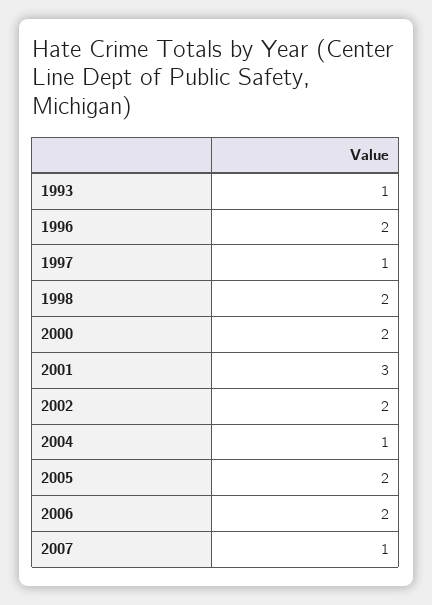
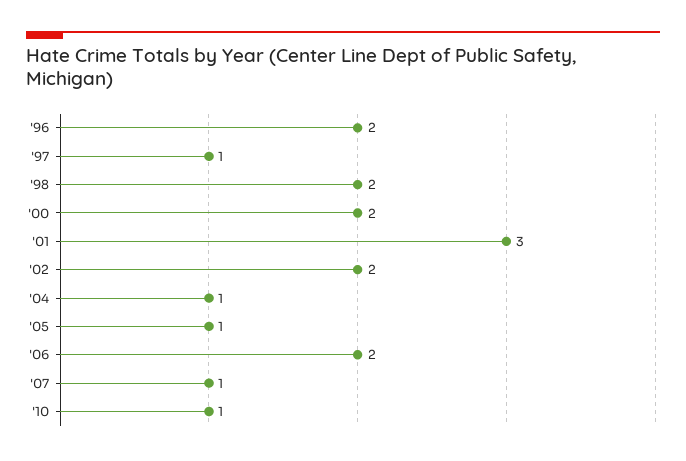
1993: 1 -> none
2005: 2 -> 1
'10: none -> 1

